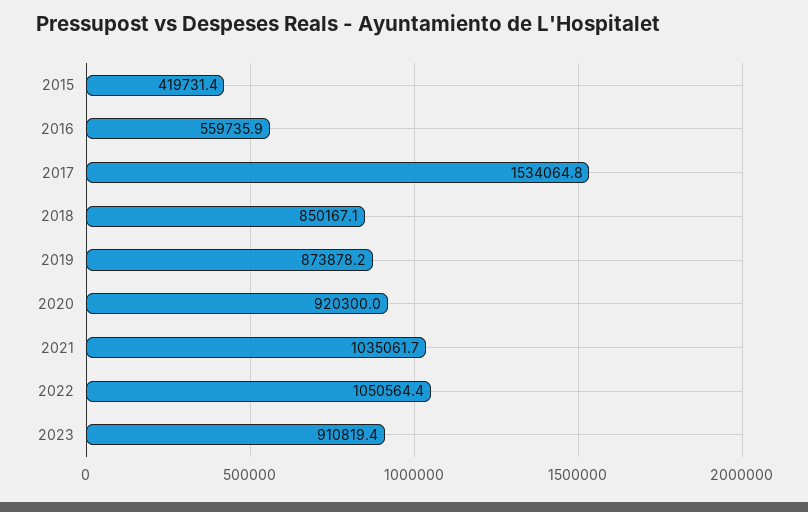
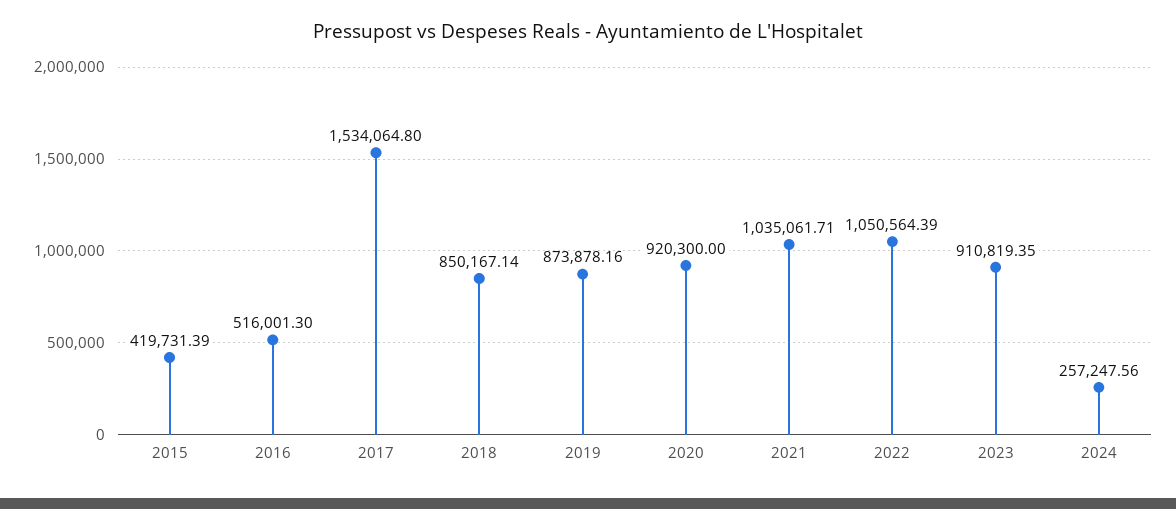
2016: 559735.9 -> 516001.3
2024: none -> 257247.56

